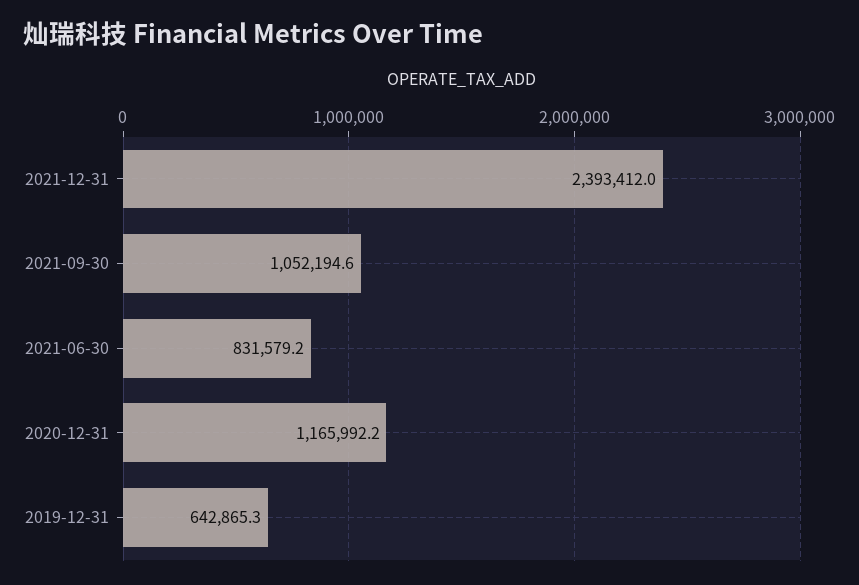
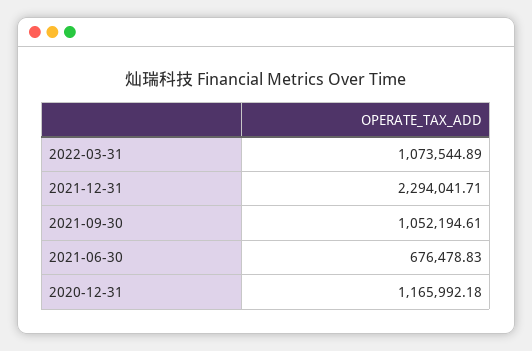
2021-12-31: 2393412 -> 2294041.71
2021-06-30: 831579.2 -> 676478.83
2019-12-31: 642865.3 -> none
2022-03-31: none -> 1073544.89

